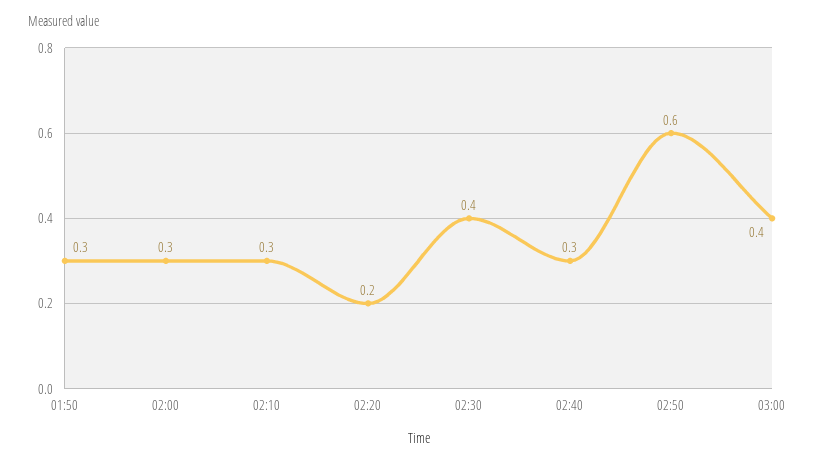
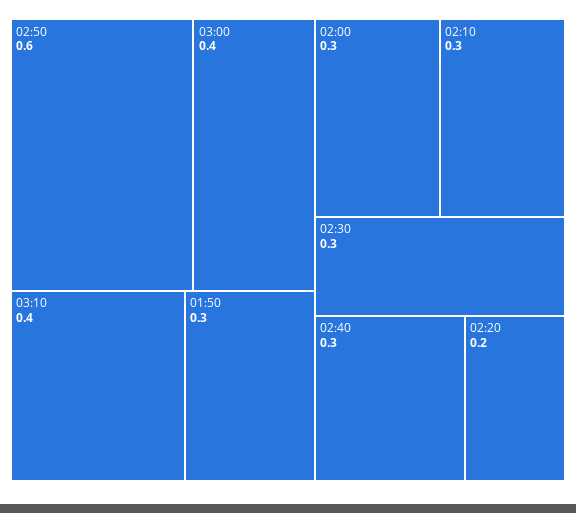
02:30: 0.4 -> 0.3
03:10: none -> 0.4

